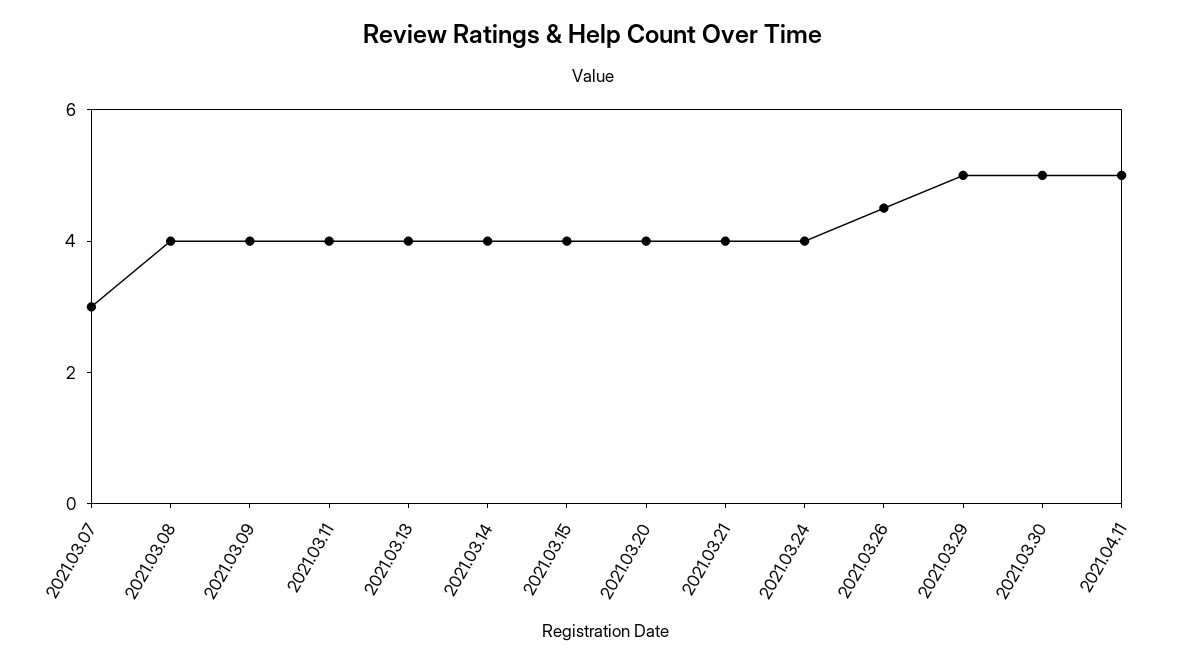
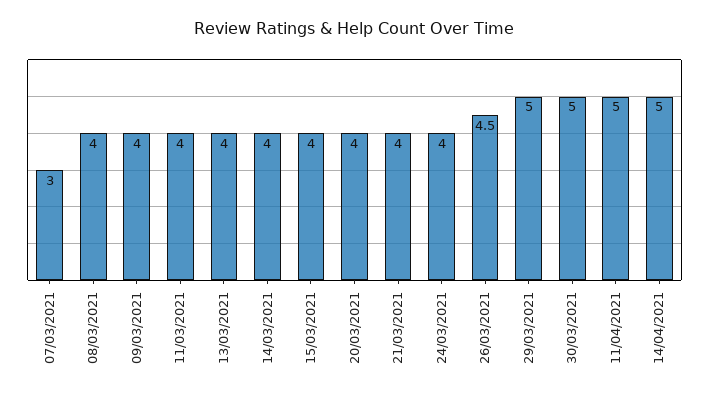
14/04/2021: none -> 5

